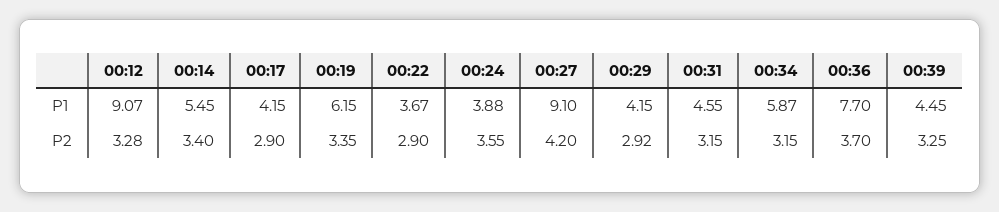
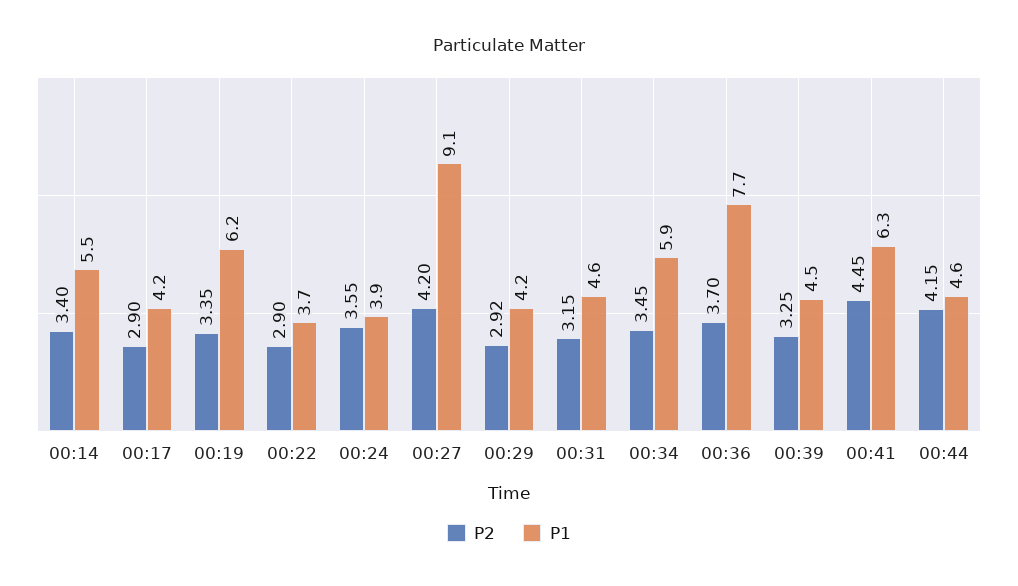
P1, 00:12: 9.07 -> none
P2, 00:12: 3.28 -> none
P2, 00:34: 3.15 -> 3.45
P2, 00:41: none -> 4.45
P1, 00:41: none -> 6.3
P2, 00:44: none -> 4.15
P1, 00:44: none -> 4.6

